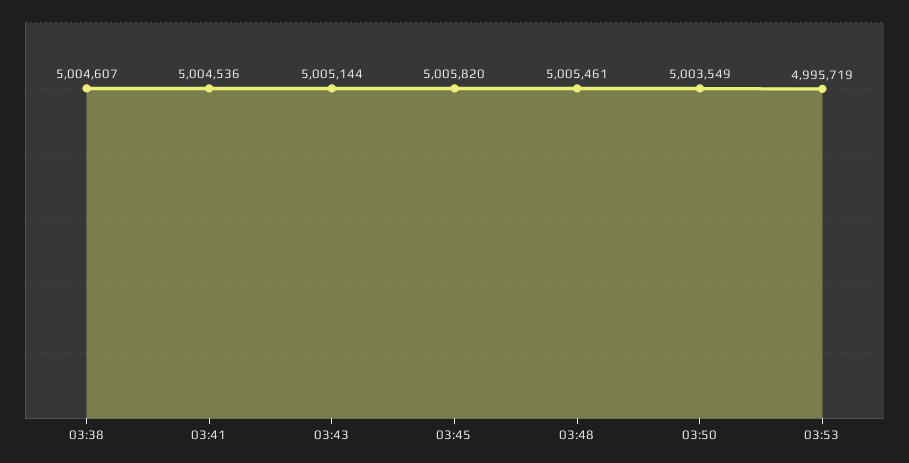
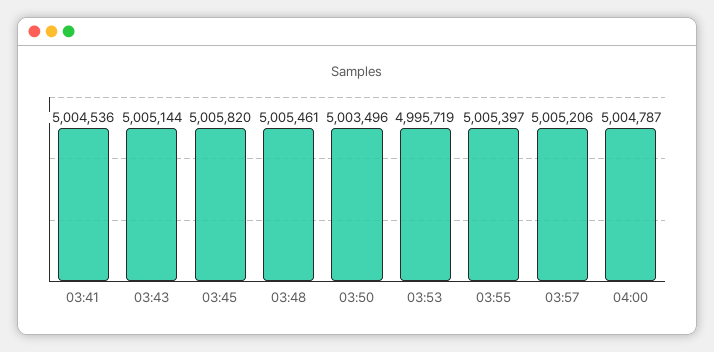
03:38: 5004607 -> none
03:50: 5003549 -> 5003496
03:55: none -> 5005397
03:57: none -> 5005206
04:00: none -> 5004787

